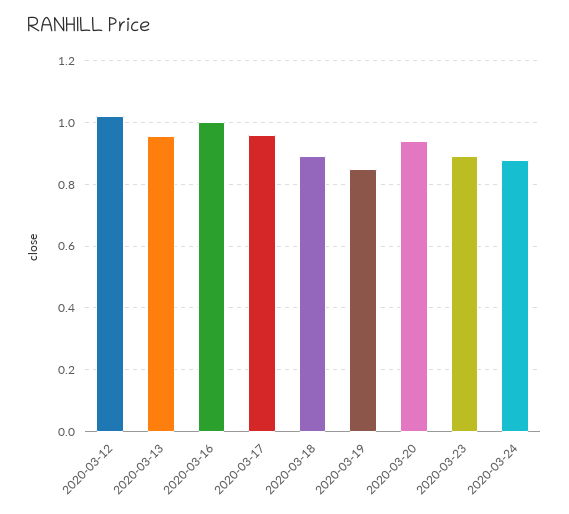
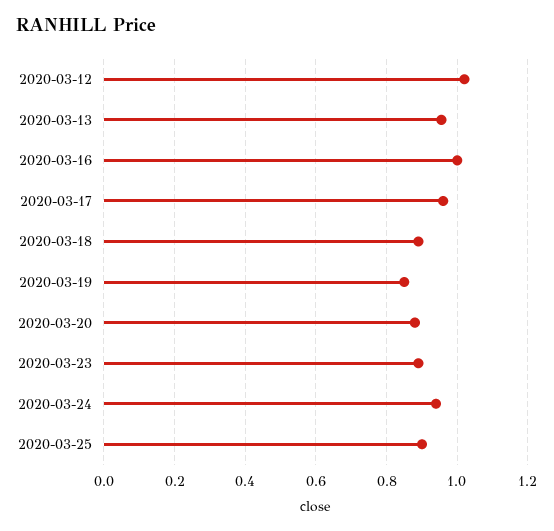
2020-03-20: 0.94 -> 0.88
2020-03-24: 0.88 -> 0.94
2020-03-25: none -> 0.9

